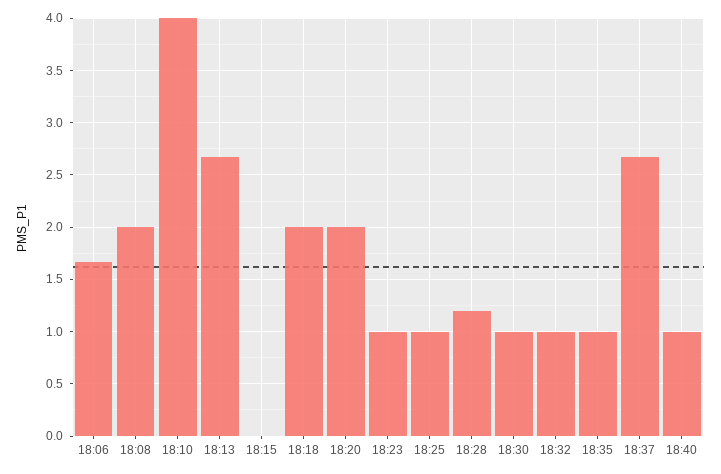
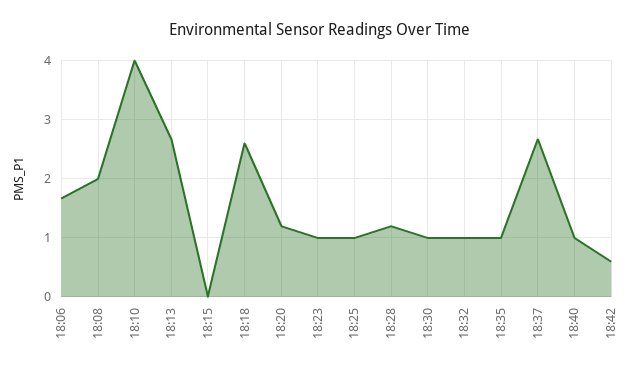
18:18: 2 -> 2.6
18:20: 2 -> 1.2
18:42: none -> 0.6

